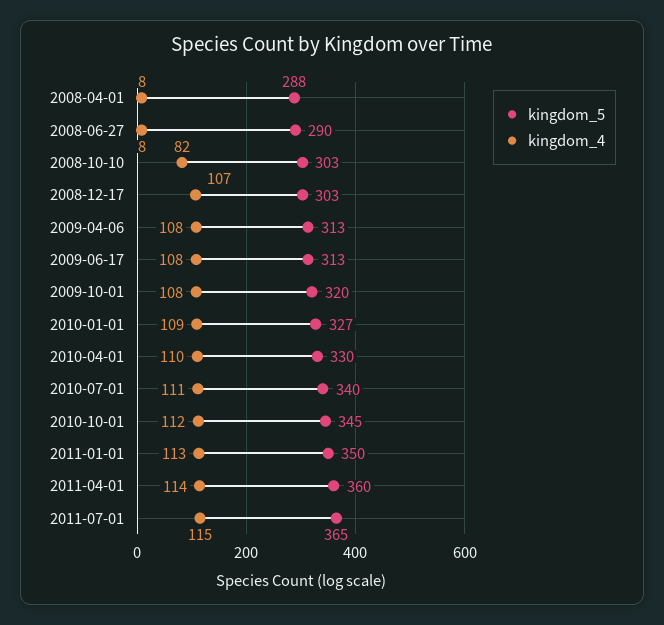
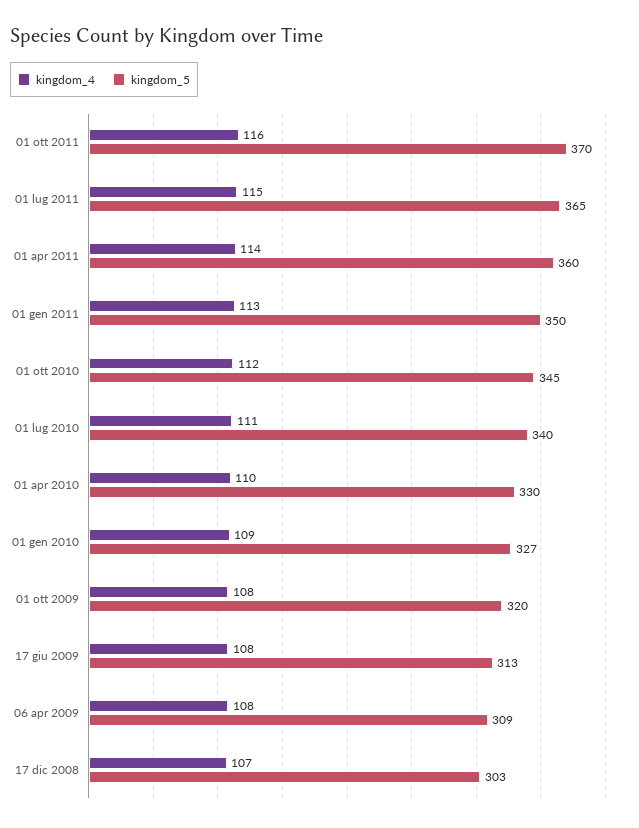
kingdom_5, 2008-04-01: 288 -> none
kingdom_4, 2008-04-01: 8 -> none
kingdom_5, 2008-06-27: 290 -> none
kingdom_4, 2008-06-27: 8 -> none
kingdom_5, 2008-10-10: 303 -> none
kingdom_4, 2008-10-10: 82 -> none
kingdom_5, 2009-04-06: 313 -> 309
kingdom_4, 01 ott 2011: none -> 116
kingdom_5, 01 ott 2011: none -> 370

